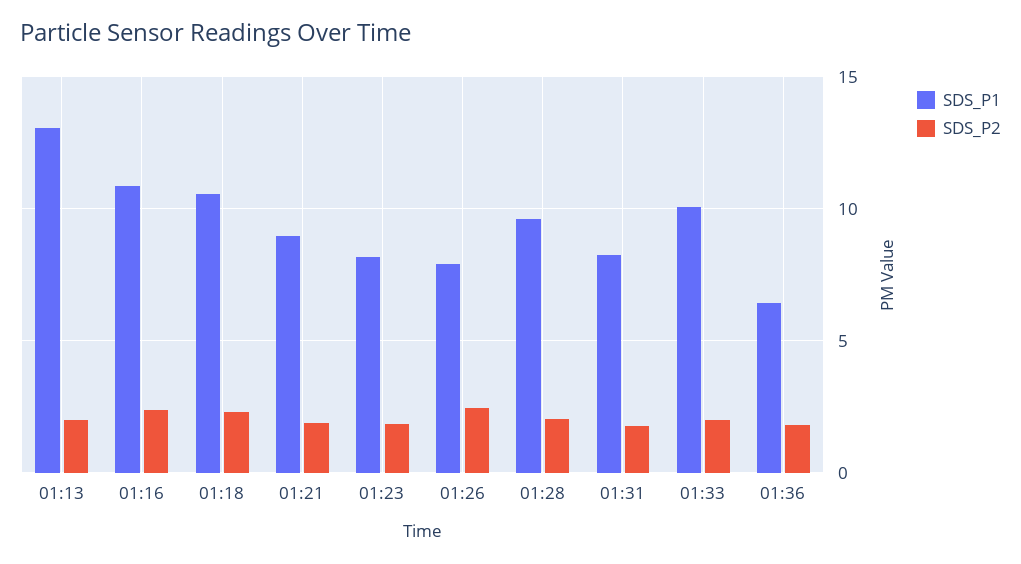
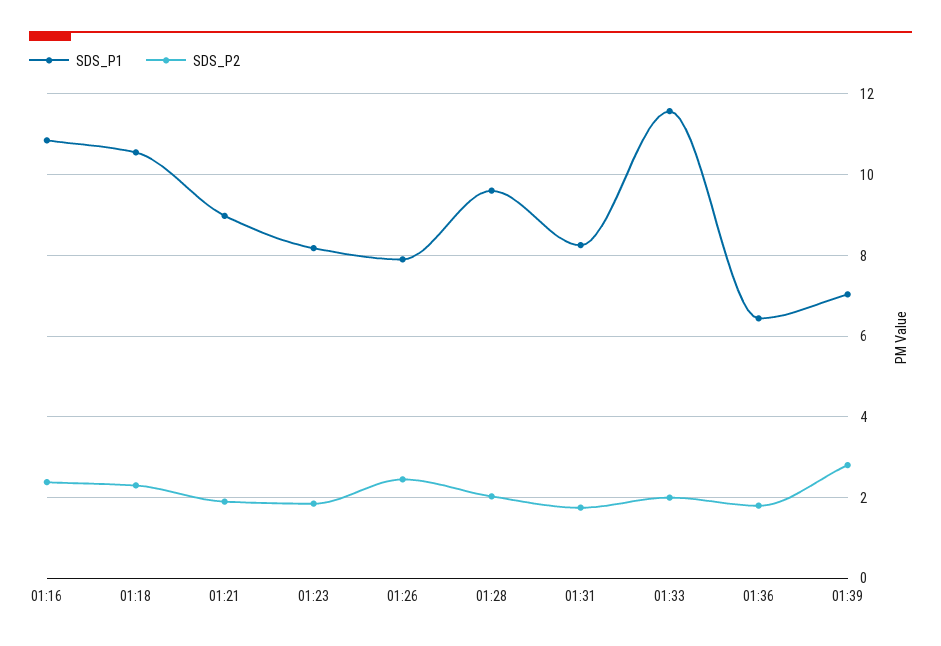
SDS_P1, 01:13: 13 -> none
SDS_P2, 01:13: 2 -> none
SDS_P1, 01:33: 10 -> 11.6
SDS_P1, 01:39: none -> 7
SDS_P2, 01:39: none -> 2.8

